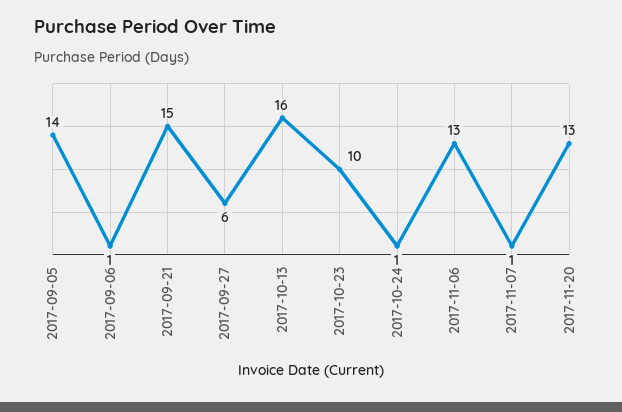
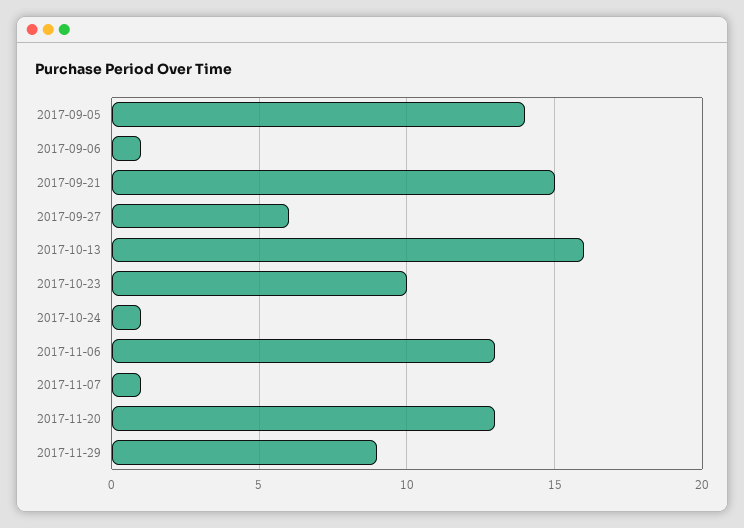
2017-11-29: none -> 9

